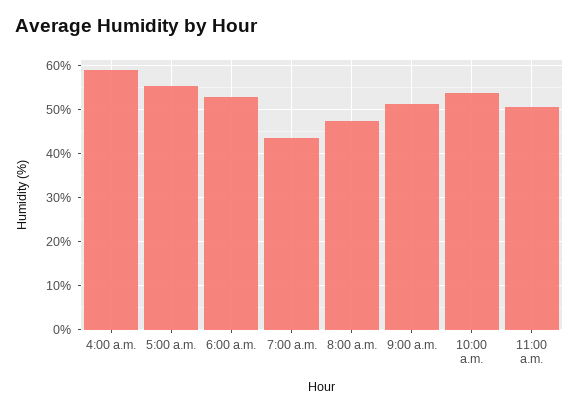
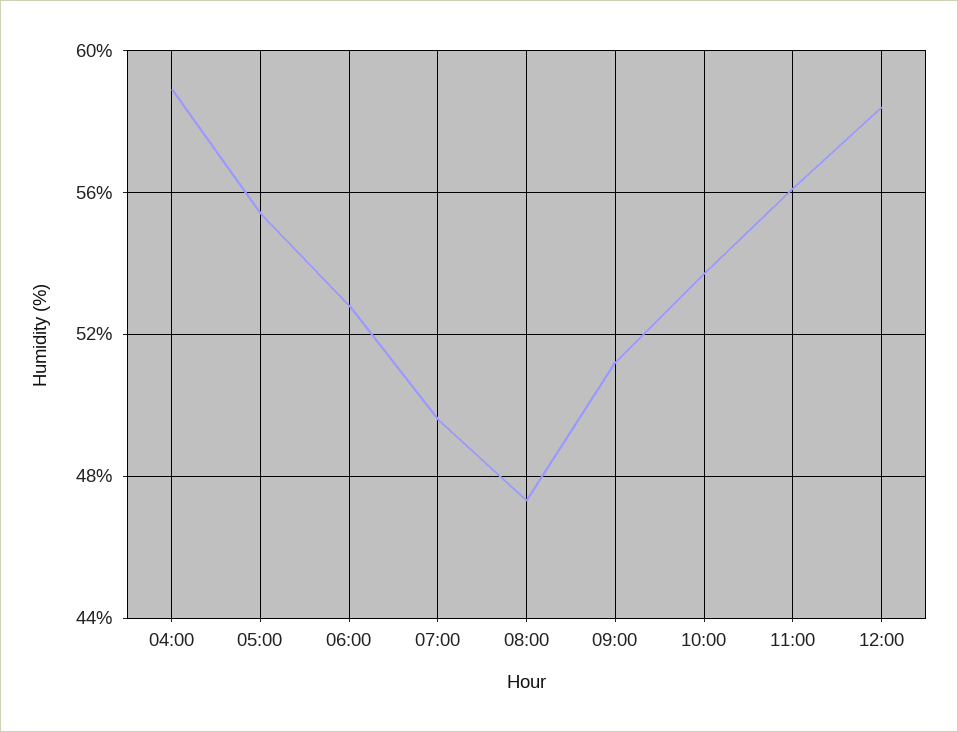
7:00 a.m.: 44 -> 49.5
11:00 a.m.: 50 -> 56
12:00: none -> 58.5

